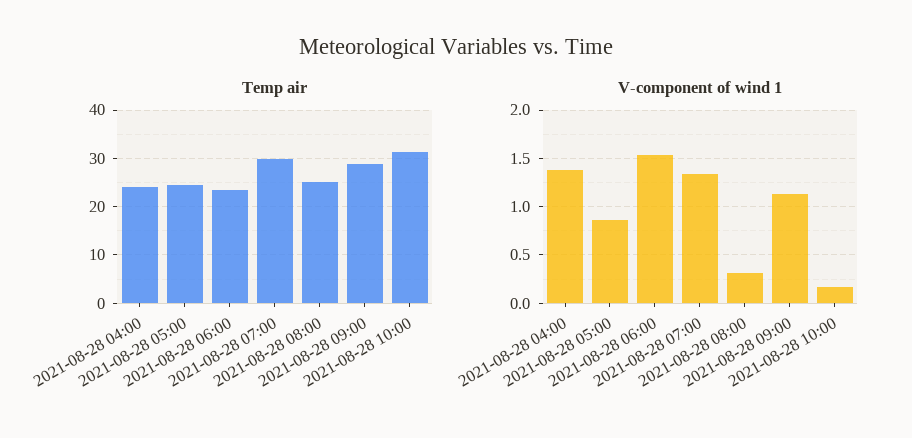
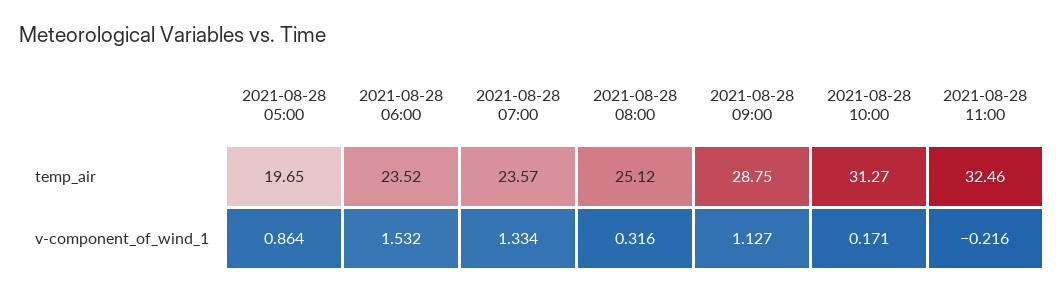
Temp air, 2021-08-28 04:00: 24 -> none
Temp air, 2021-08-28 05:00: 24 -> 19.65
Temp air, 2021-08-28 07:00: 30 -> 23.57
V-component of wind 1, 2021-08-28 04:00: 1.4 -> none
Temp air, 2021-08-28 11:00: none -> 32.46
V-component of wind 1, 2021-08-28 11:00: none -> -0.216

